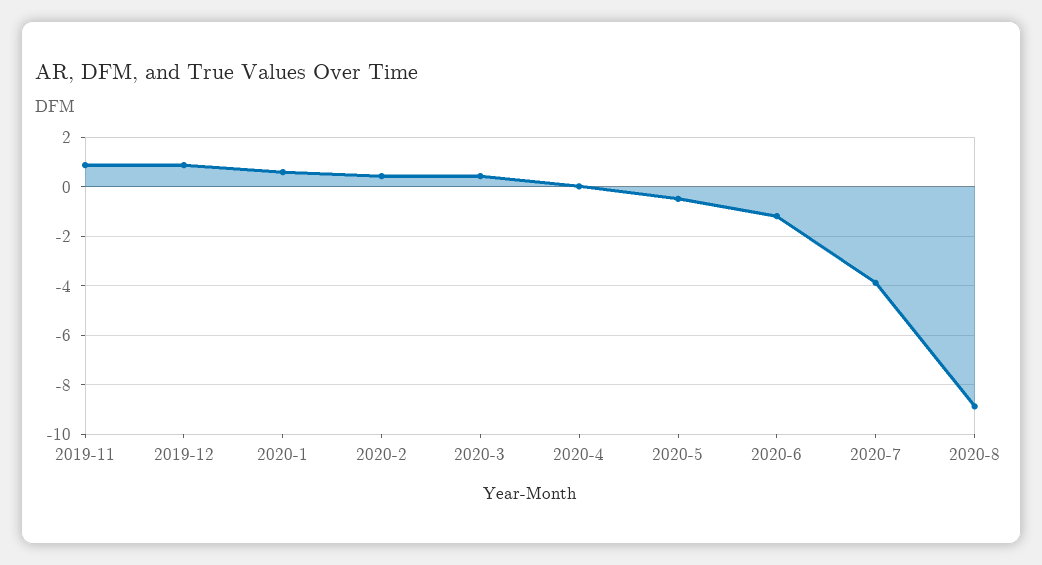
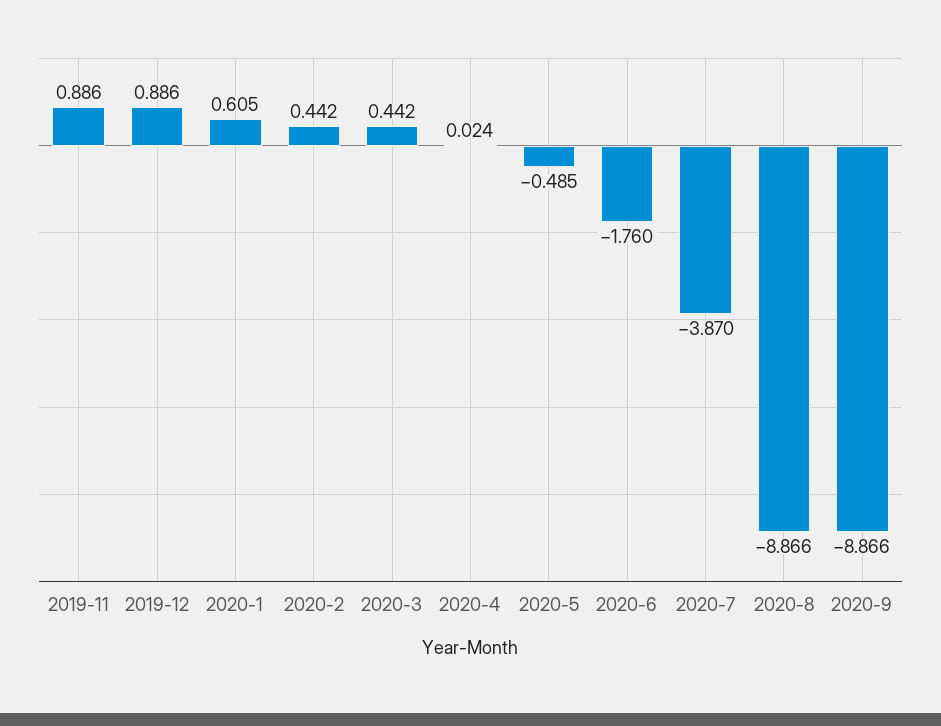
2020-6: -1.25 -> -1.76
2020-9: none -> -8.866

